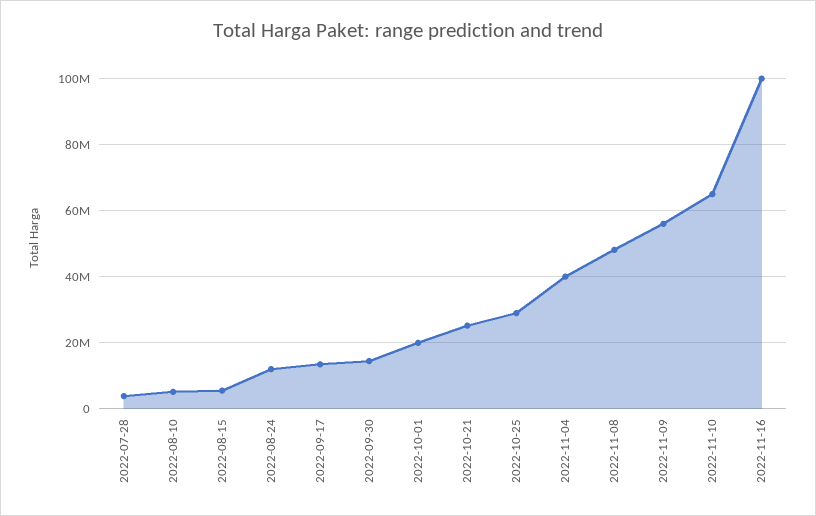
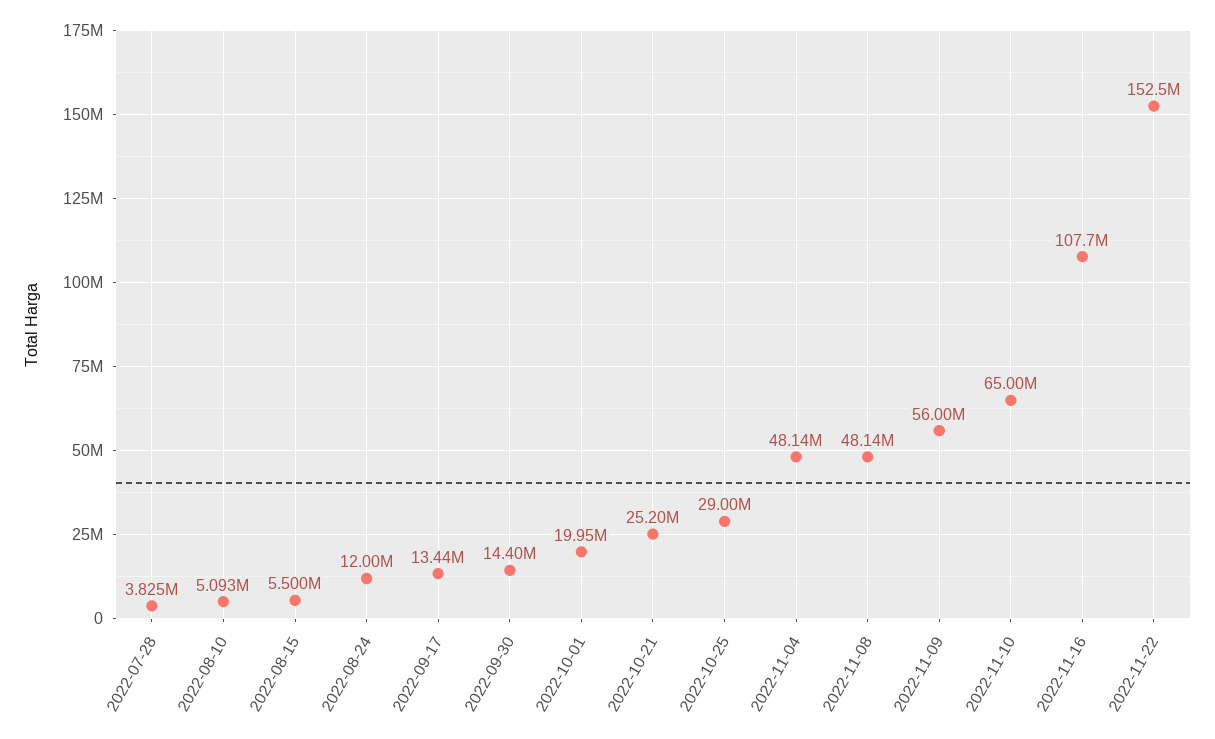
2022-11-04: 40000000 -> 48140000
2022-11-16: 100000000 -> 107700000
2022-11-22: none -> 152500000

